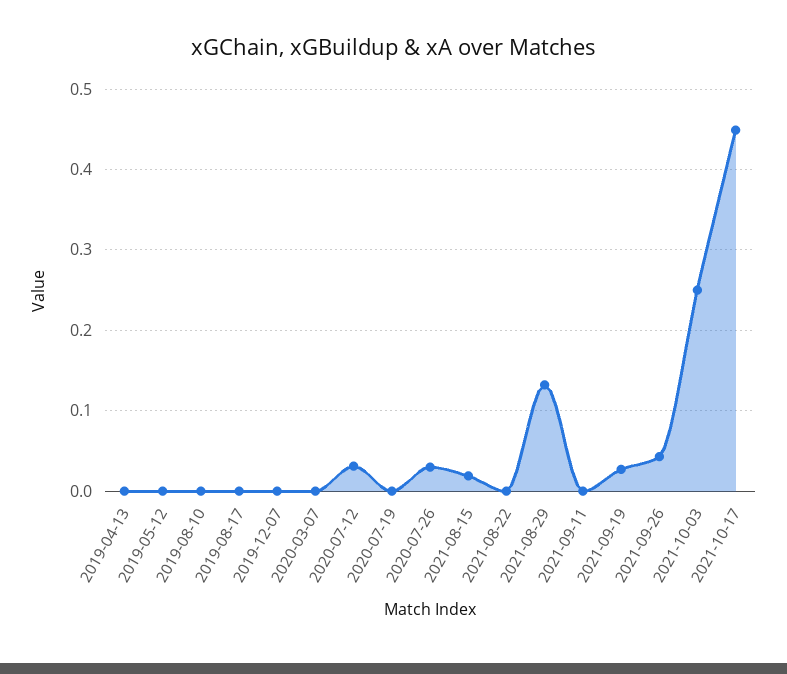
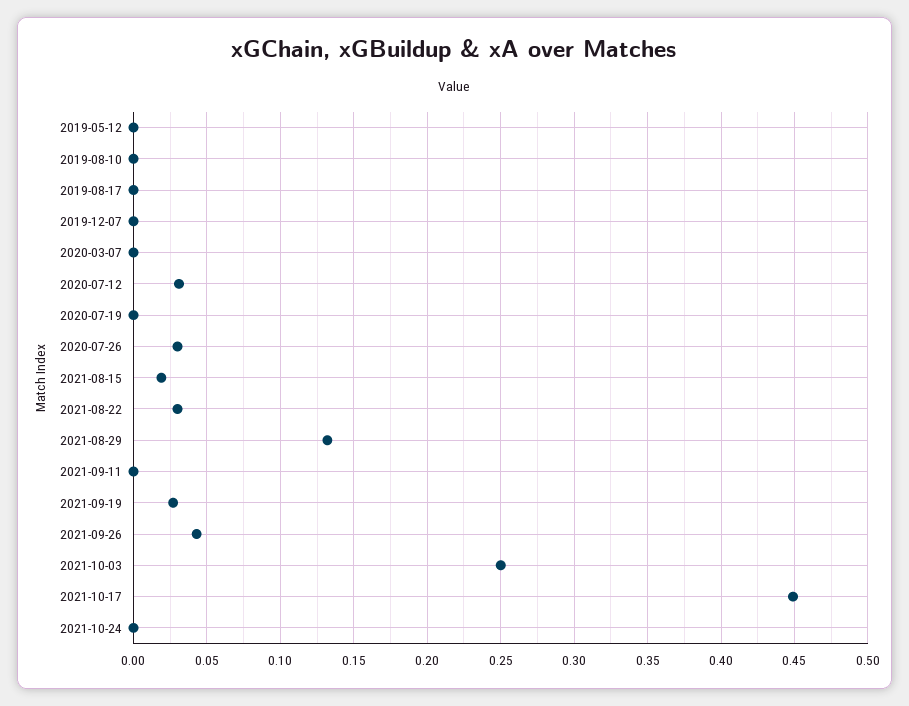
2019-04-13: 0 -> none
2021-08-22: 0 -> 0.03
2021-10-24: none -> 0

